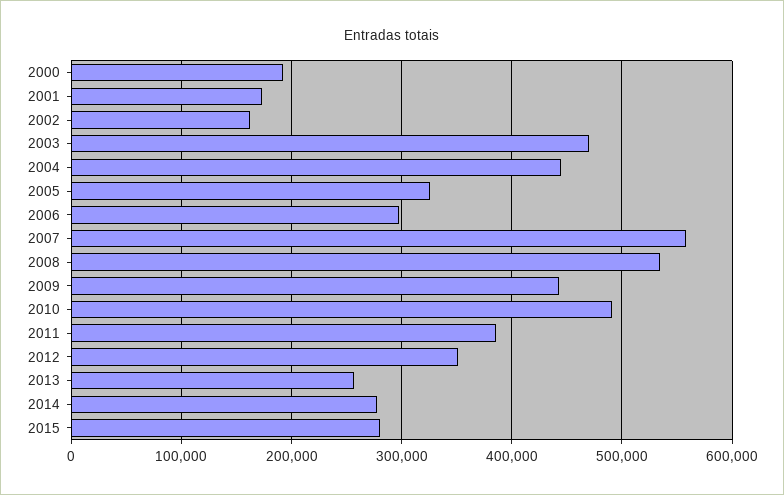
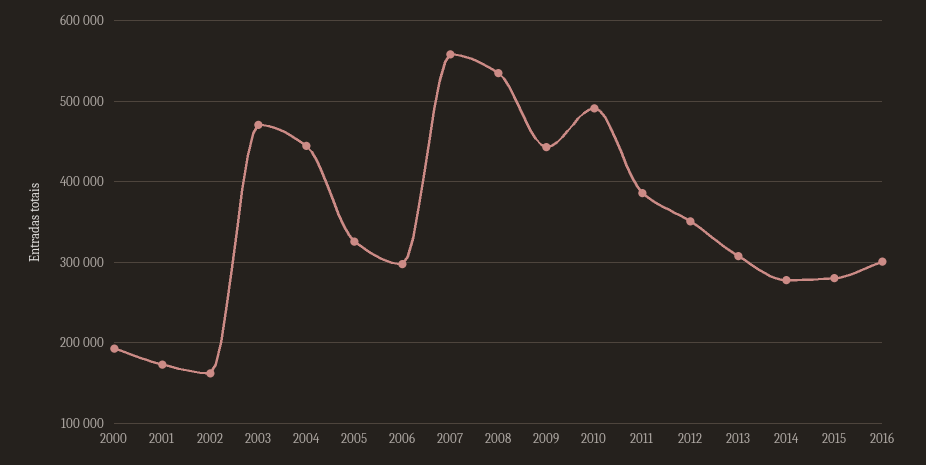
2013: 260000 -> 310000
2016: none -> 300000

